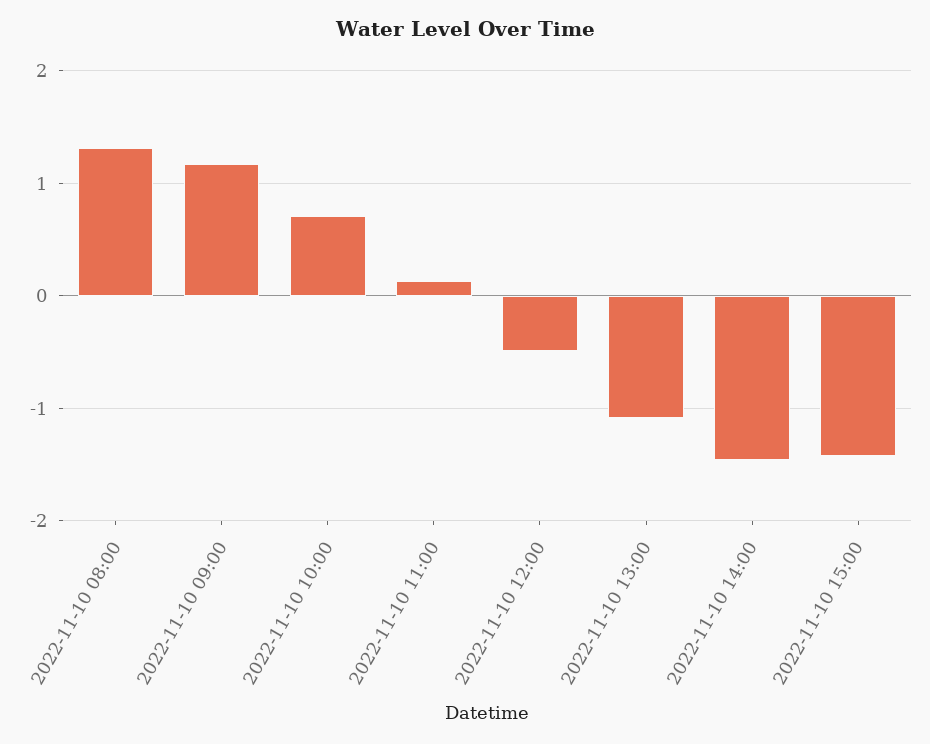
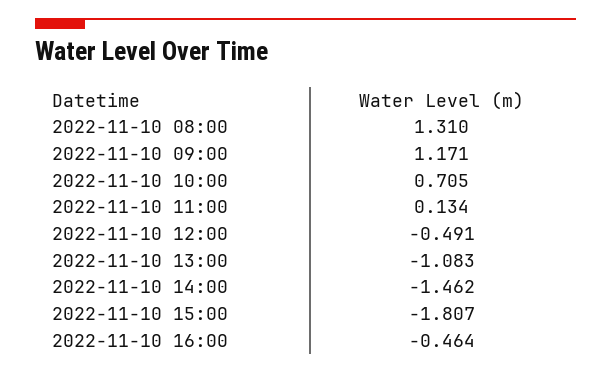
2022-11-10 15:00: -1.4 -> -1.807
2022-11-10 16:00: none -> -0.464

